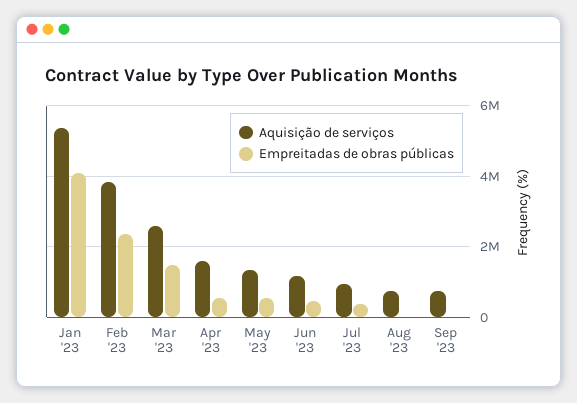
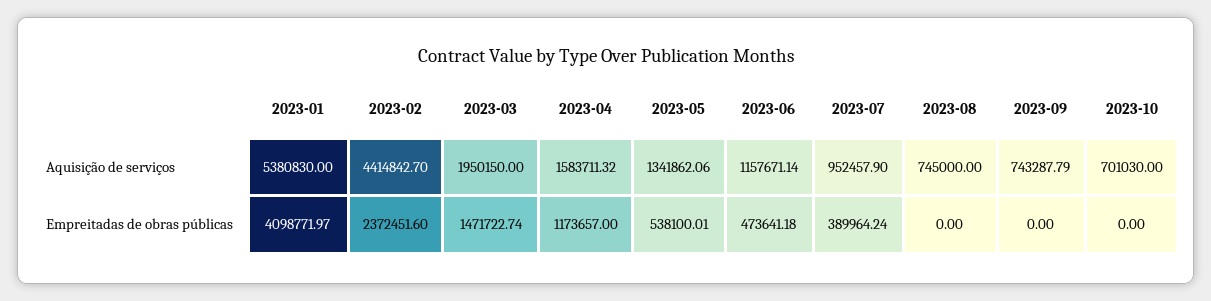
Aquisição de serviços, Feb '23: 3800000 -> 4414842.7
Aquisição de serviços, Mar '23: 2600000 -> 1950150
Empreitadas de obras públicas, Apr '23: 600000 -> 1173657
Aquisição de serviços, 2023-10: none -> 701030
Empreitadas de obras públicas, 2023-10: none -> 0

